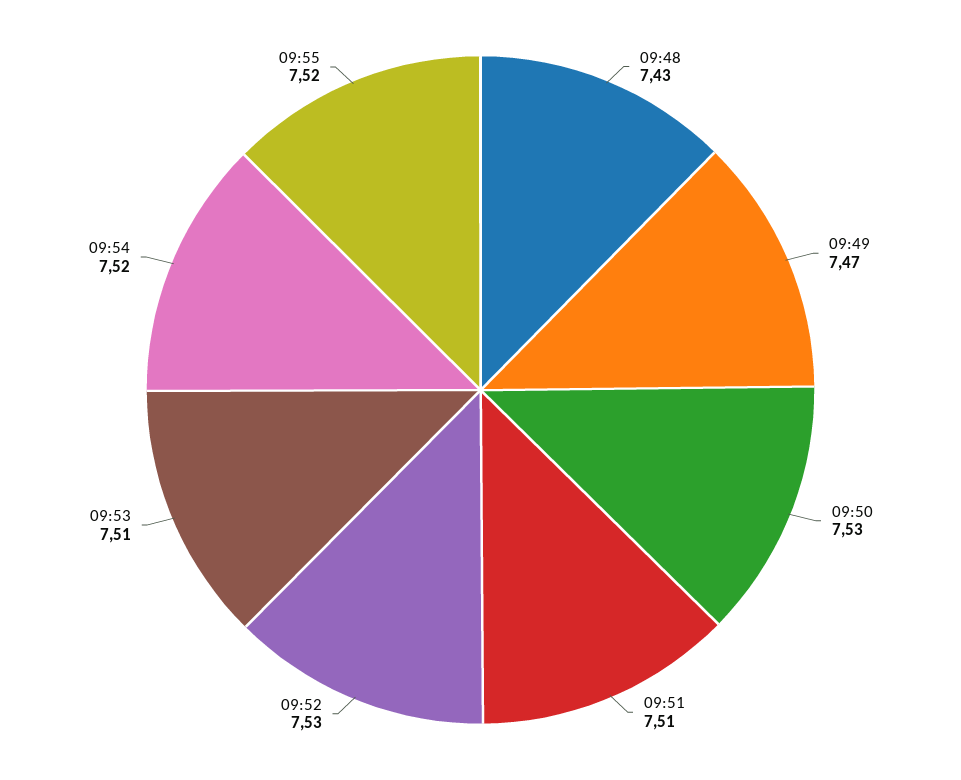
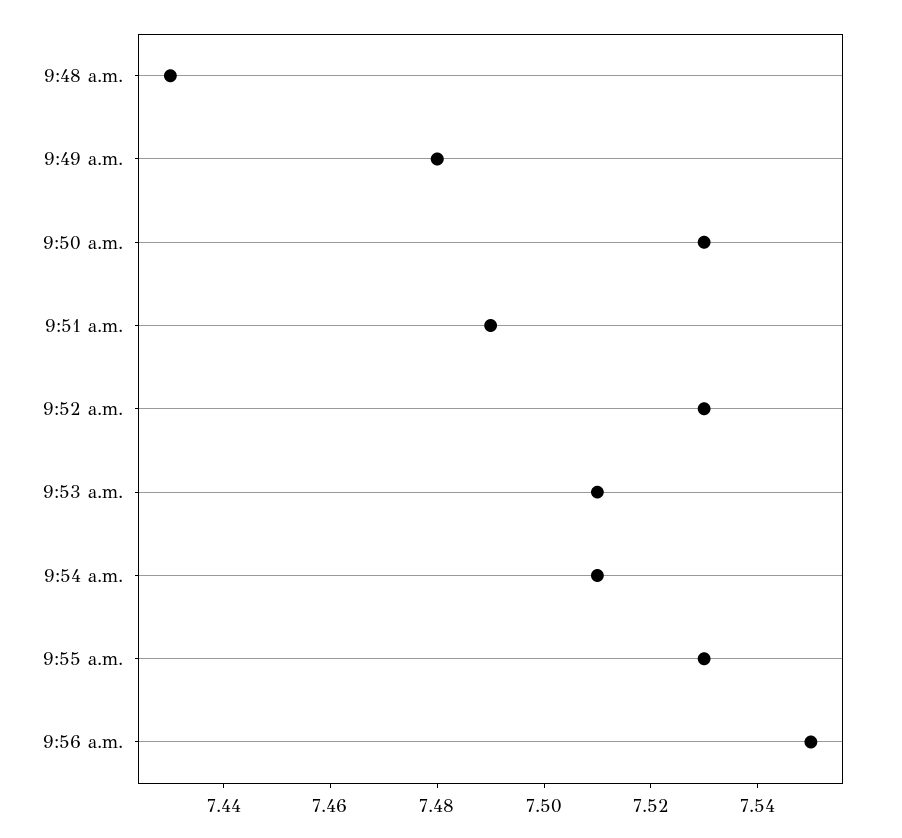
09:49: 7.47 -> 7.48
09:51: 7.51 -> 7.49
09:54: 7.52 -> 7.51
09:55: 7.52 -> 7.53
9:56 a.m.: none -> 7.55

